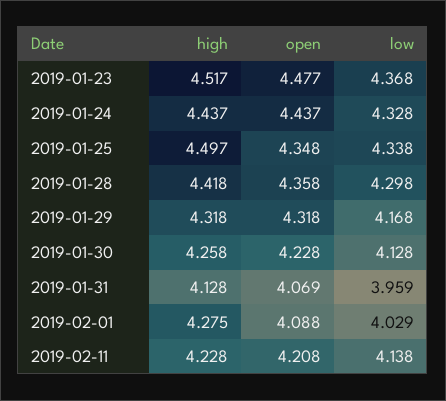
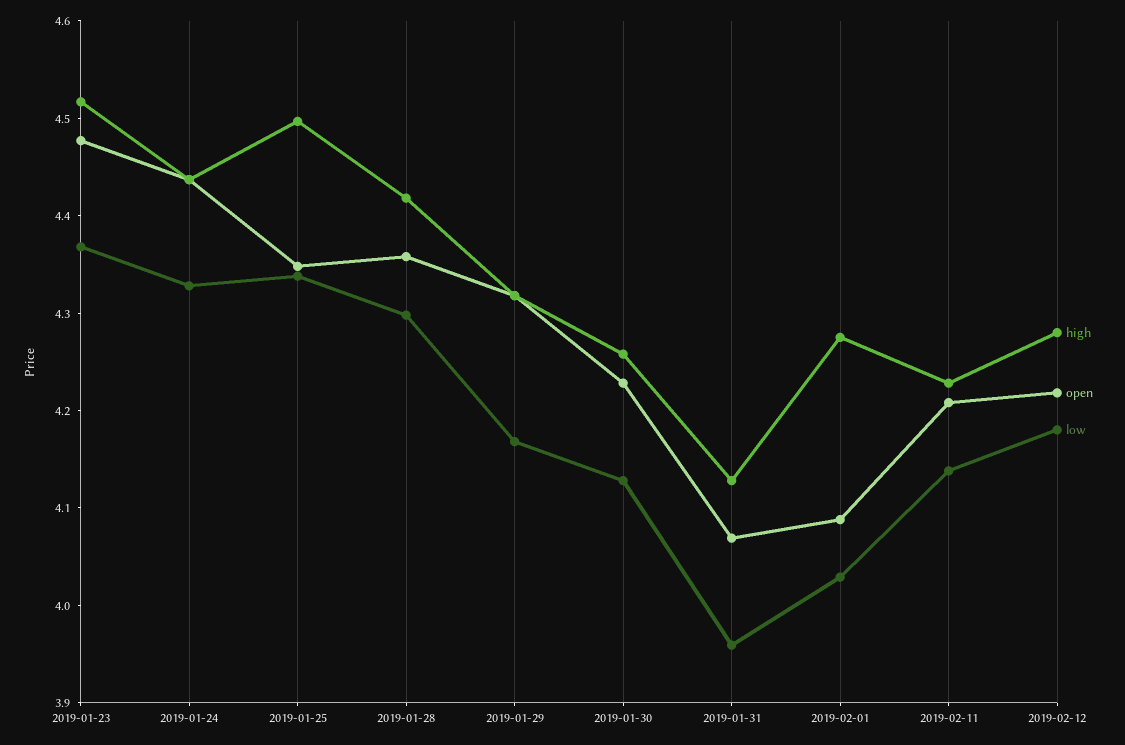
high, 2019-02-12: none -> 4.28
open, 2019-02-12: none -> 4.22
low, 2019-02-12: none -> 4.18

